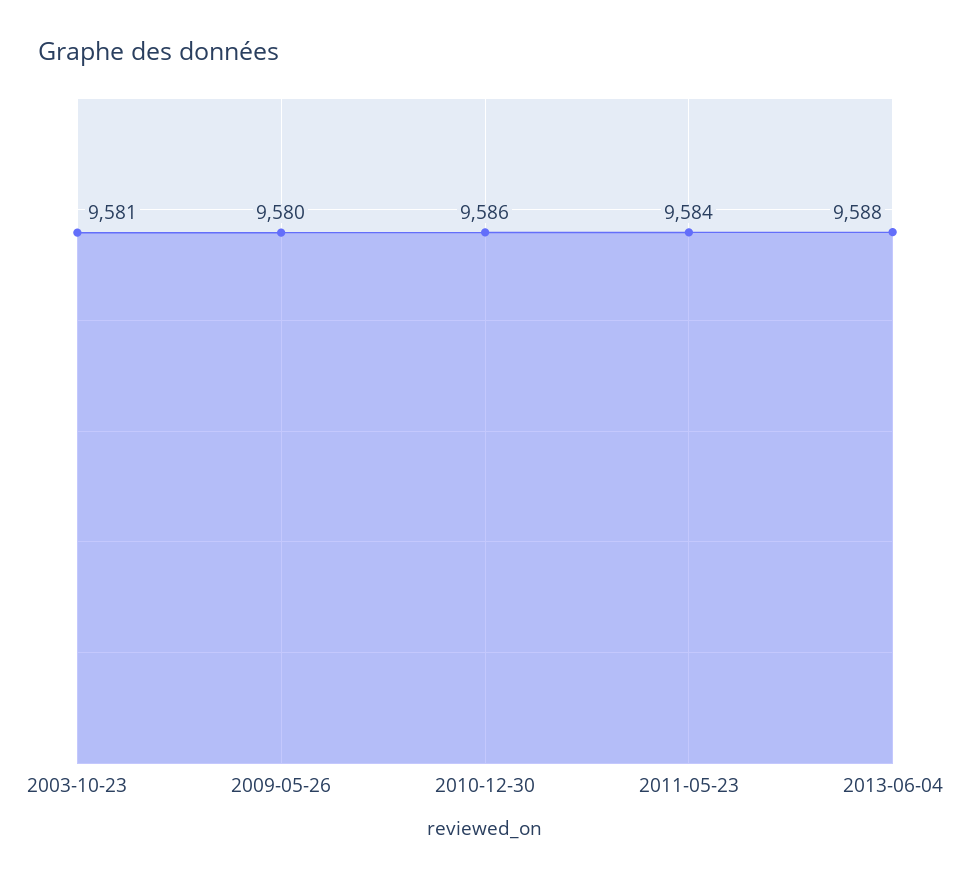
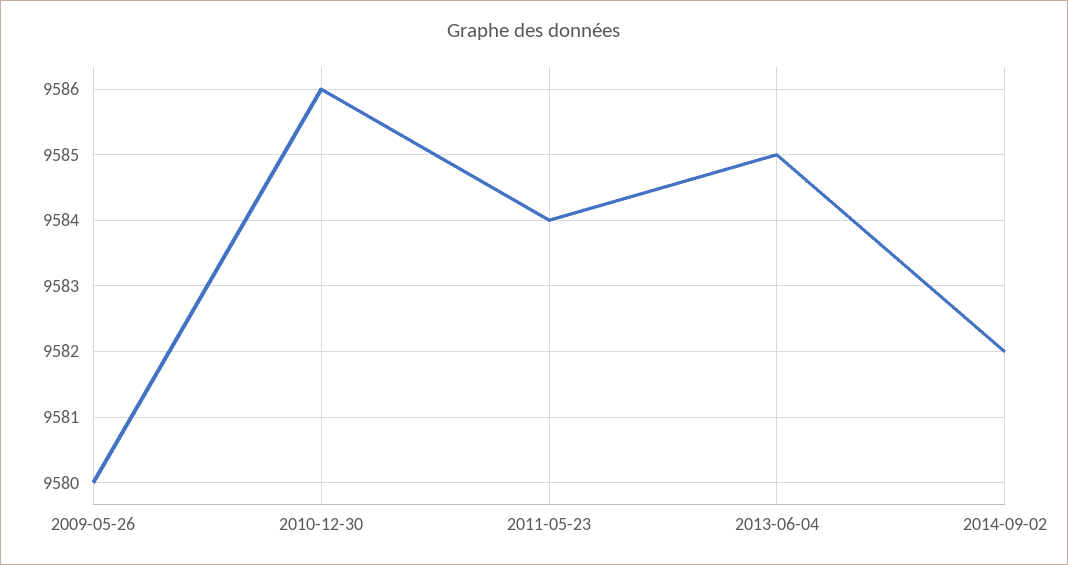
2003-10-23: 9581 -> none
2013-06-04: 9588 -> 9585
2014-09-02: none -> 9582

